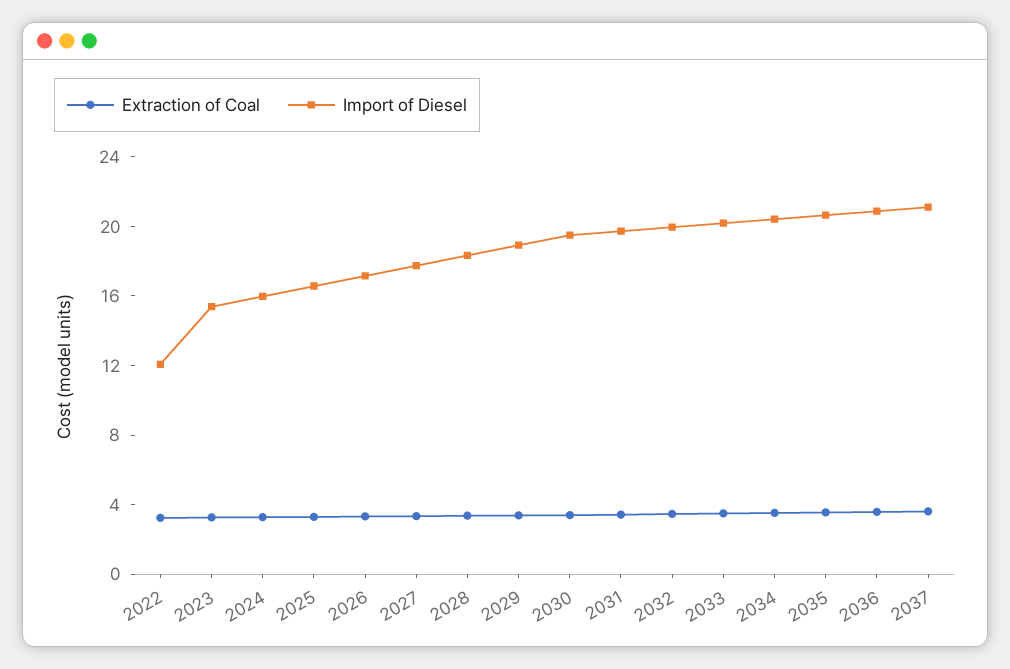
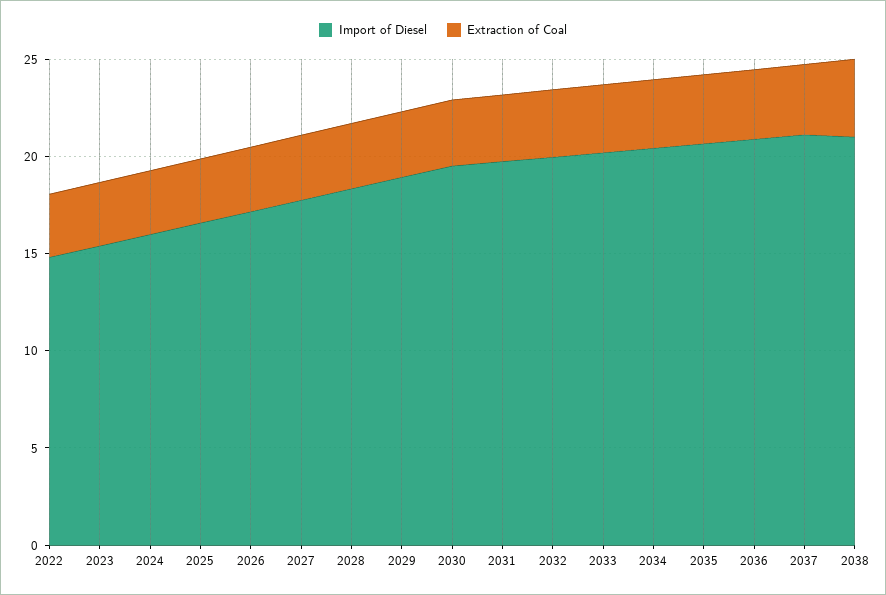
Import of Diesel, 2022: 12 -> 15
Import of Diesel, 2038: none -> 21
Extraction of Coal, 2038: none -> 4

